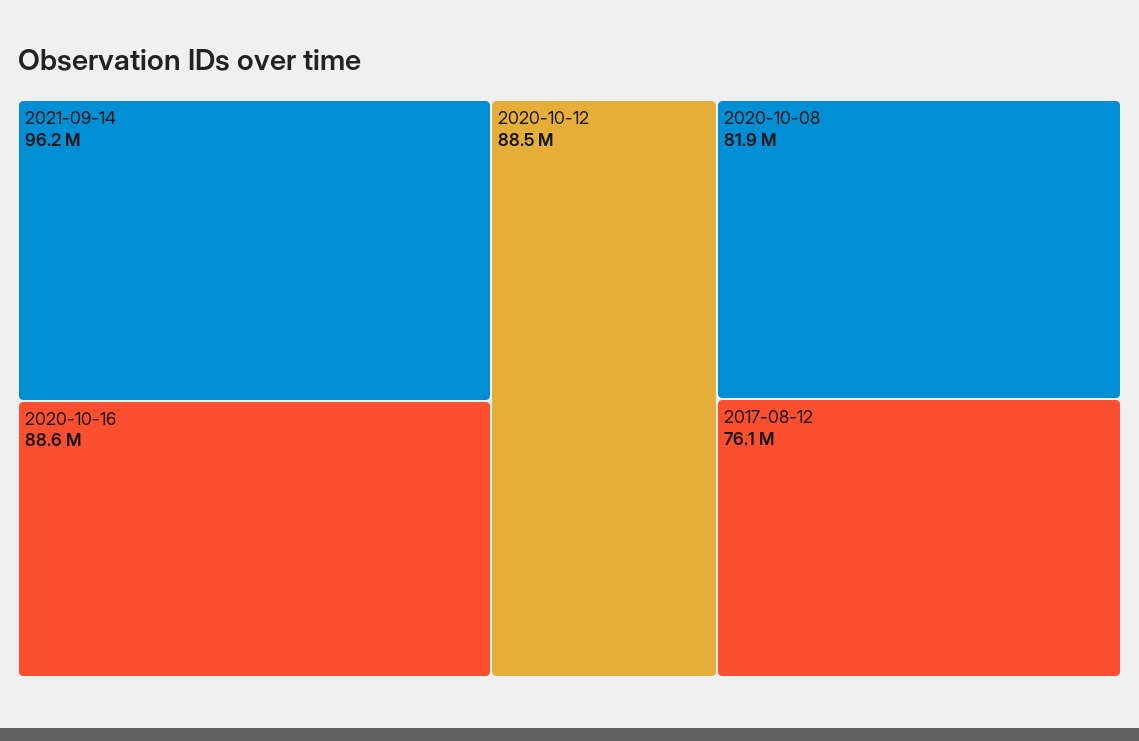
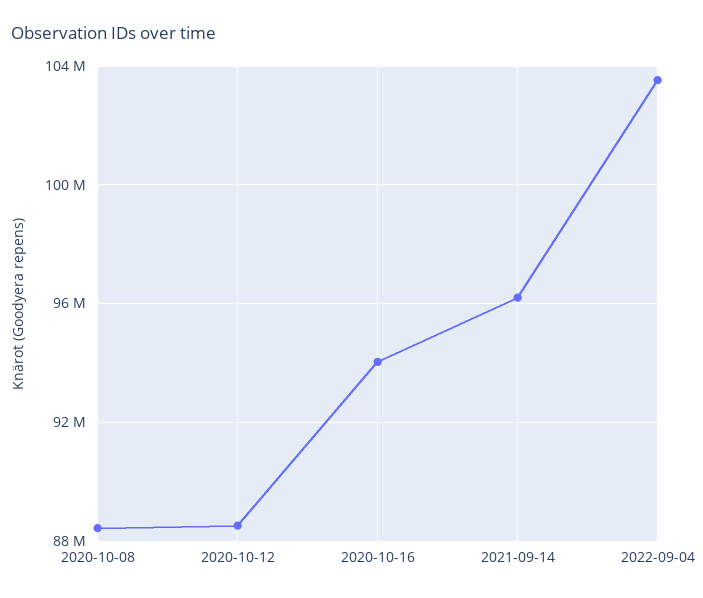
2020-10-16: 88600000 -> 94000000
2020-10-08: 81900000 -> 88500000
2017-08-12: 76100000 -> none
2022-09-04: none -> 103500000

